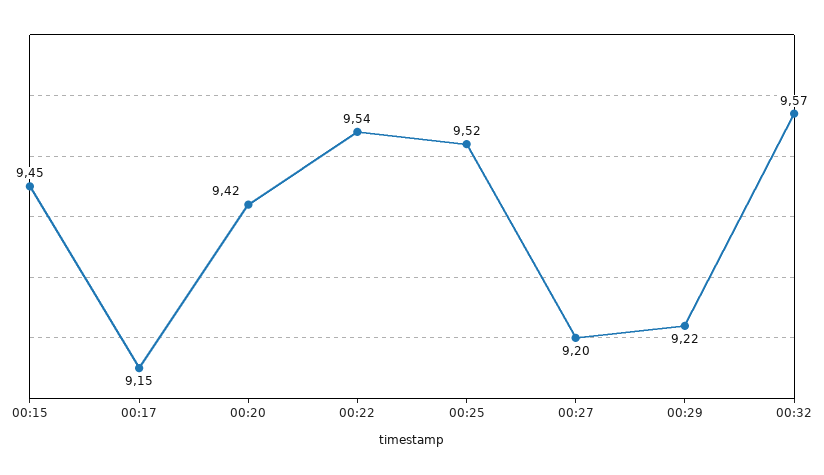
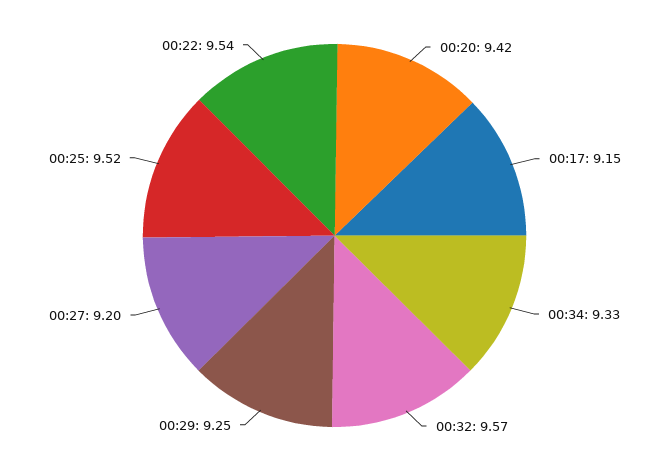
00:15: 9.45 -> none
00:29: 9.22 -> 9.25
00:34: none -> 9.33

